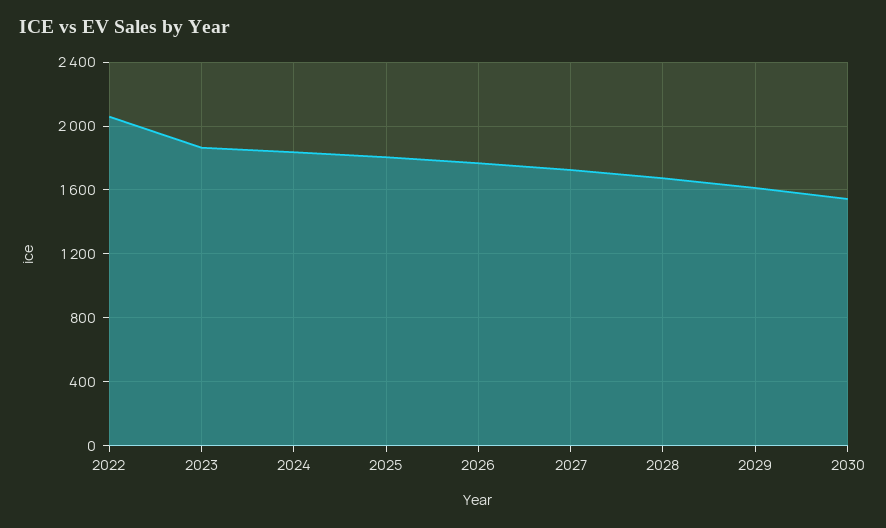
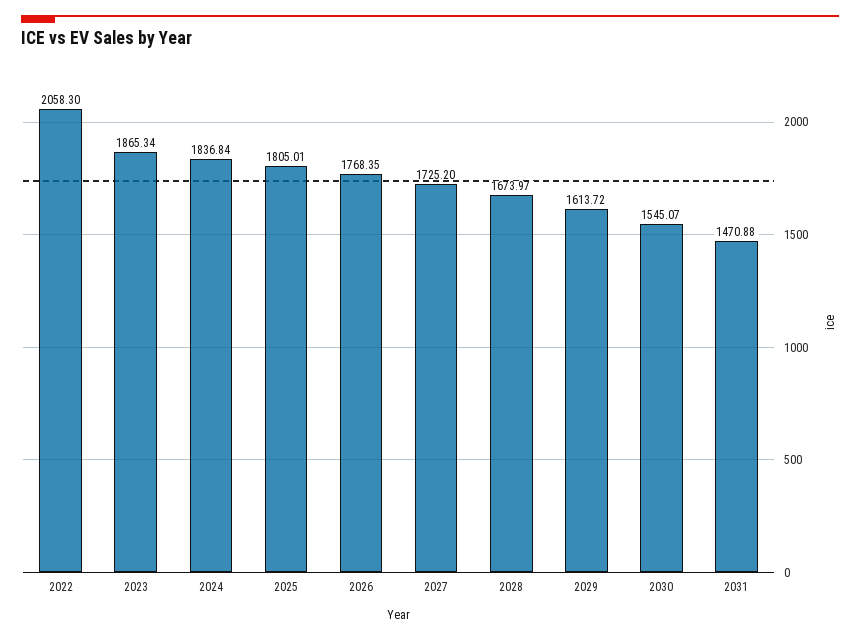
2031: none -> 1470.88

